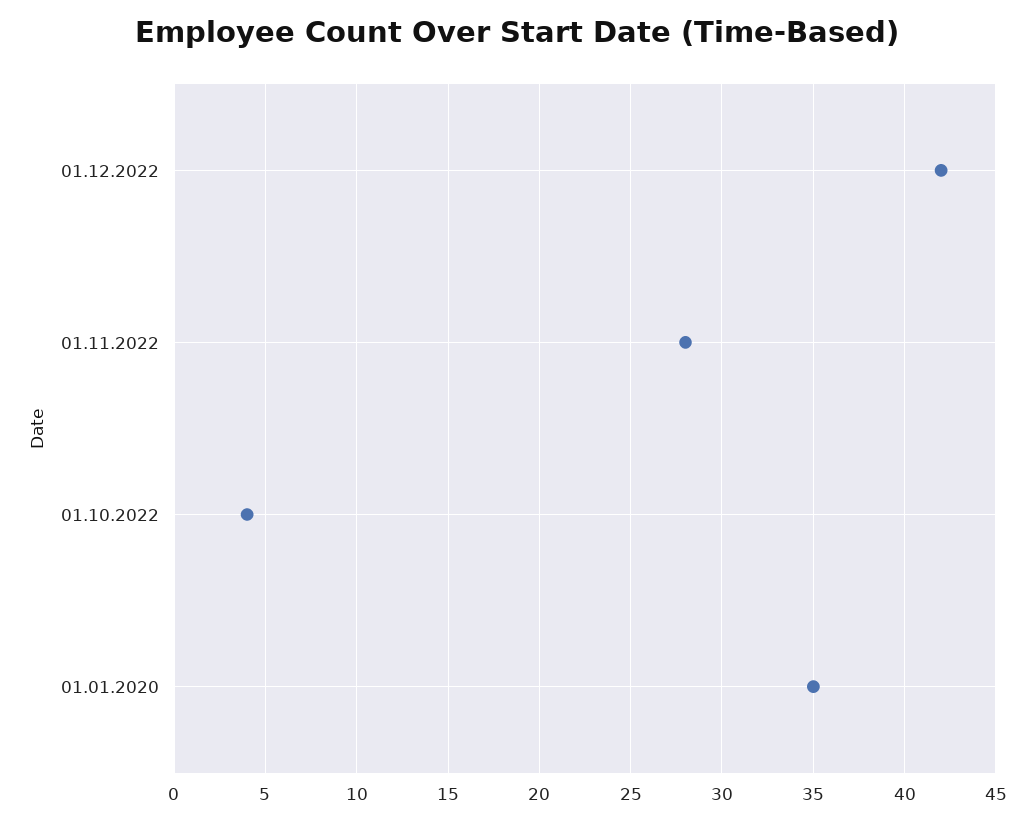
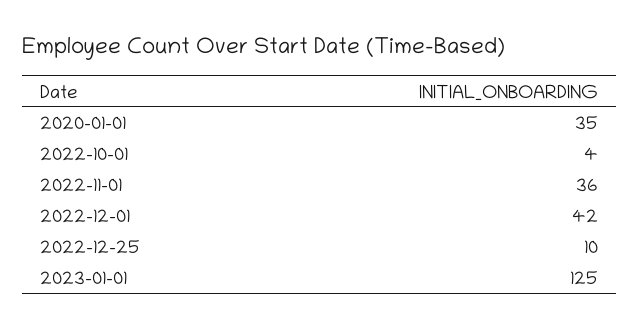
01.11.2022: 28 -> 36
2022-12-25: none -> 10
2023-01-01: none -> 125

